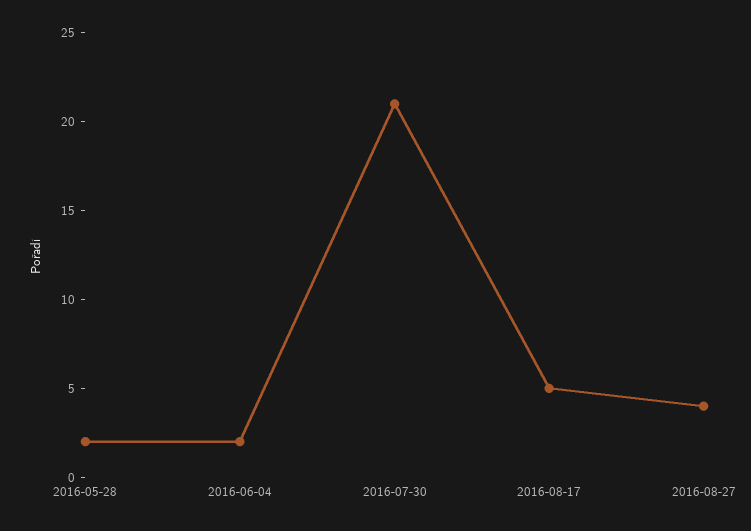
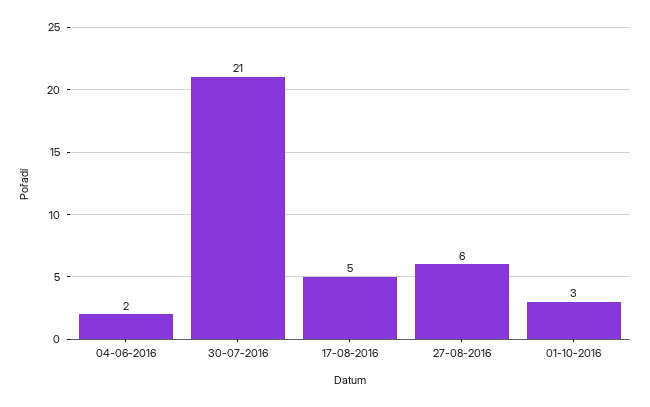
2016-05-28: 2 -> none
2016-08-27: 4 -> 6
01-10-2016: none -> 3

